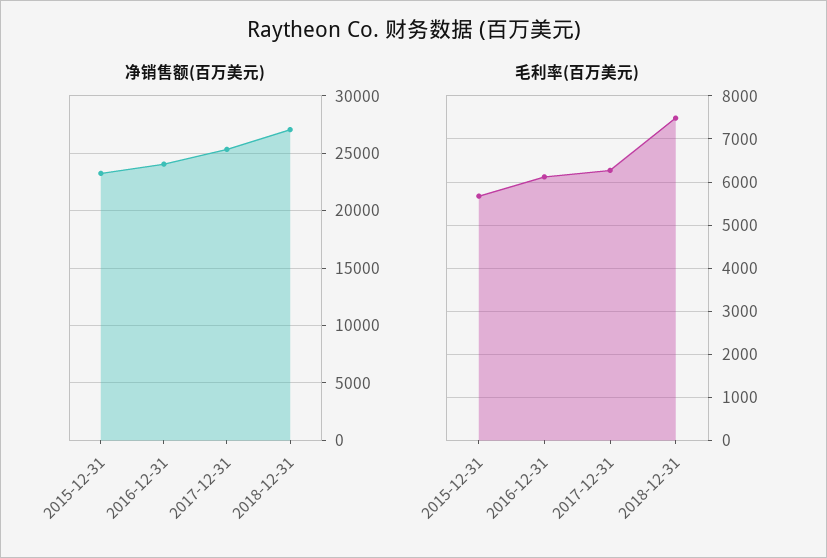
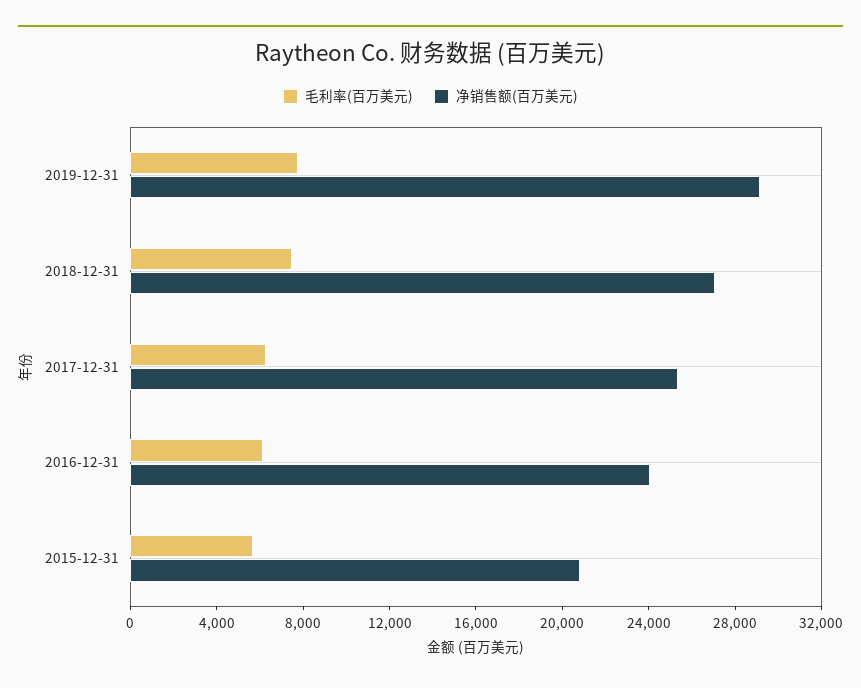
净销售额(百万美元), 2015-12-31: 23000 -> 21000
毛利率(百万美元), 2019-12-31: none -> 8000
净销售额(百万美元), 2019-12-31: none -> 29000

